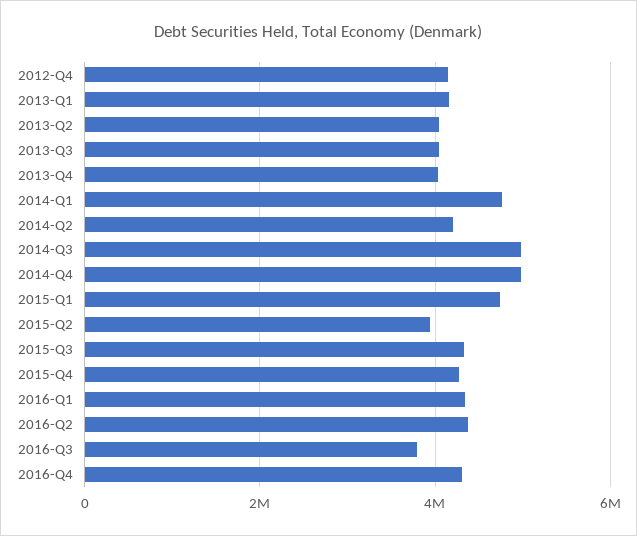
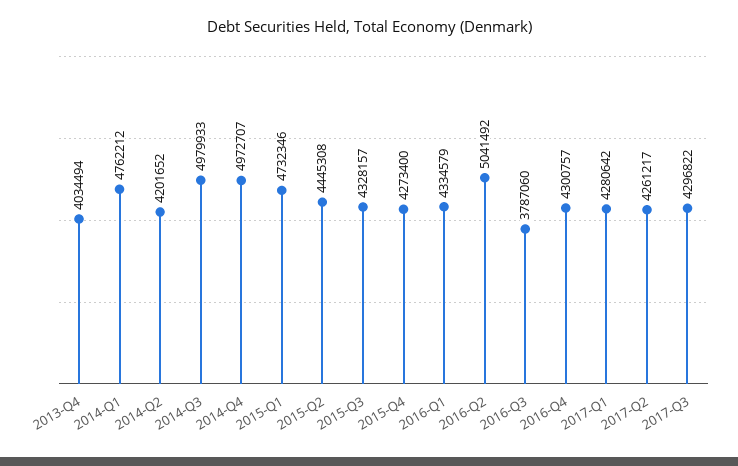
2012-Q4: 4200000 -> none
2013-Q1: 4200000 -> none
2013-Q2: 4000000 -> none
2013-Q3: 4000000 -> none
2015-Q2: 4000000 -> 4445308
2016-Q2: 4400000 -> 5041492
2017-Q1: none -> 4280642
2017-Q2: none -> 4261217
2017-Q3: none -> 4296822

